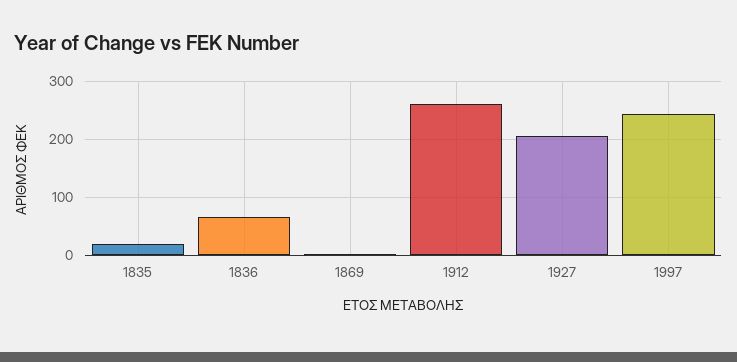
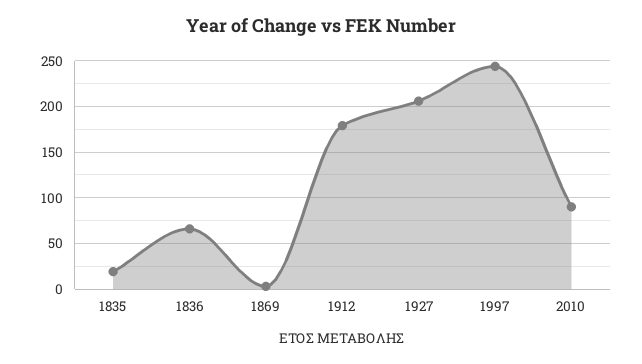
1912: 260 -> 180
2010: none -> 90

